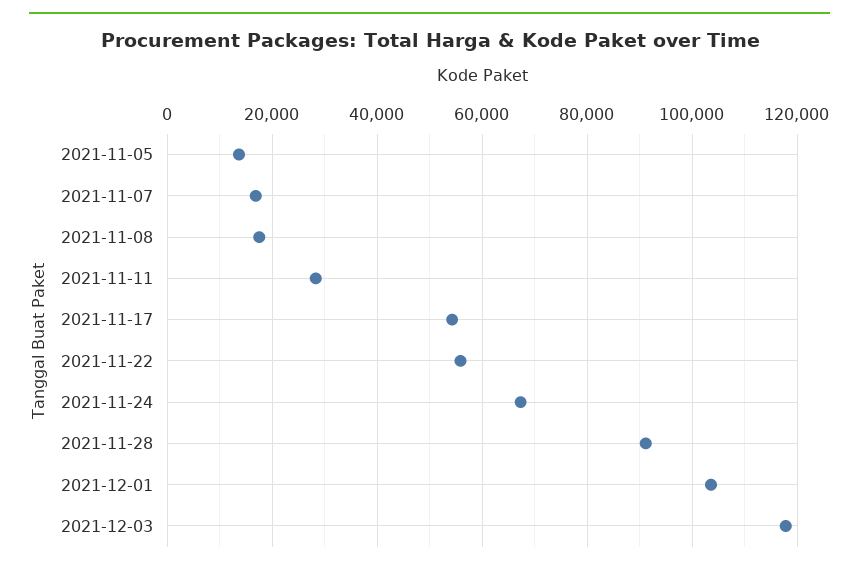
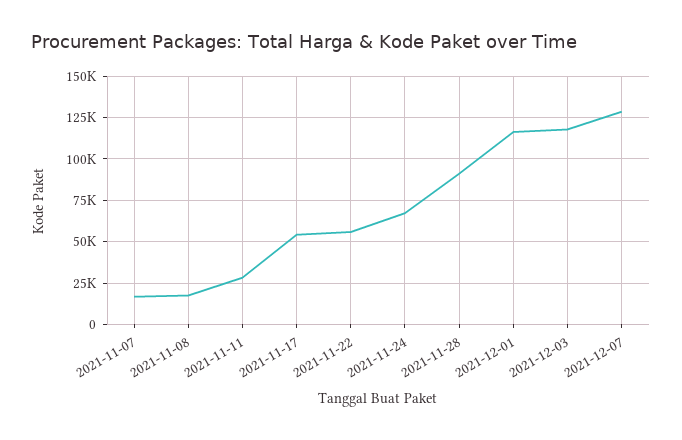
2021-11-05: 14000 -> none
2021-12-01: 104000 -> 115000
2021-12-07: none -> 130000

